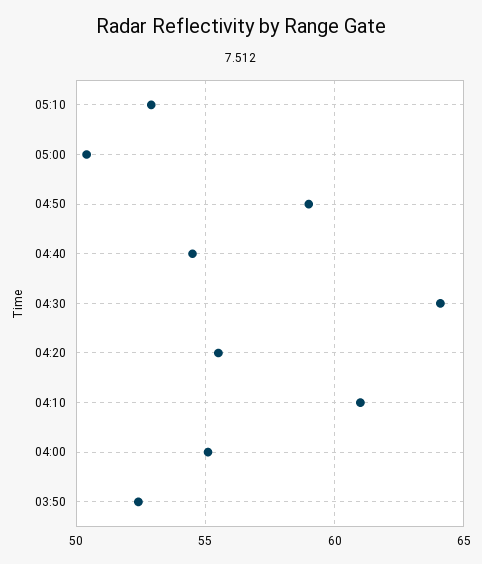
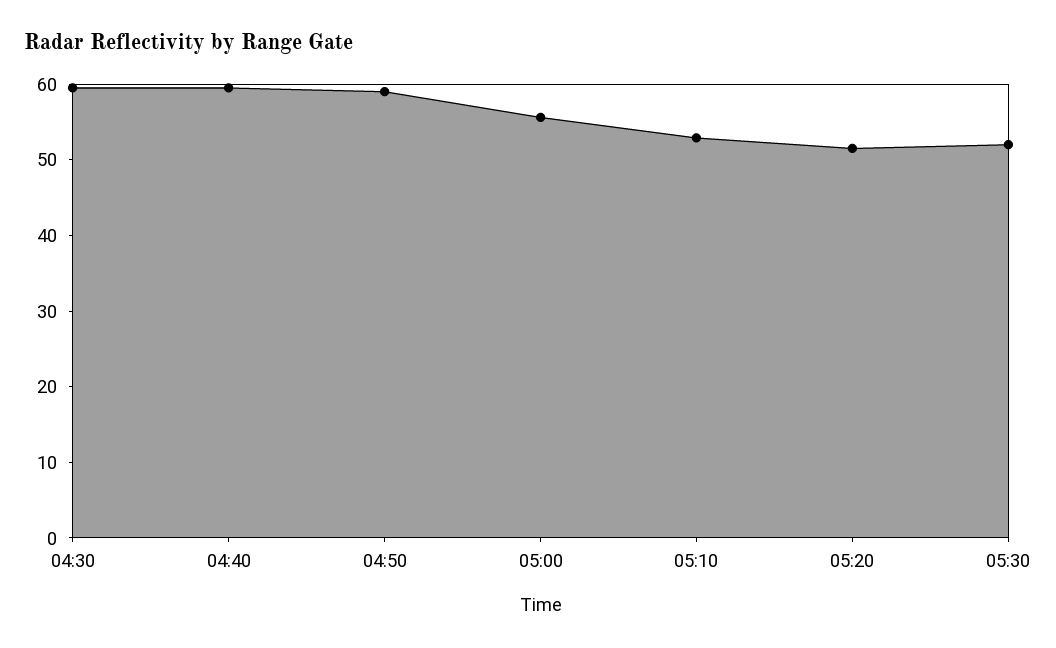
05:00: 50.5 -> 56
04:40: 54.5 -> 60
04:30: 64 -> 60
04:20: 55.5 -> none
04:10: 61 -> none
04:00: 55 -> none
03:50: 52.5 -> none
05:20: none -> 52
05:30: none -> 52

